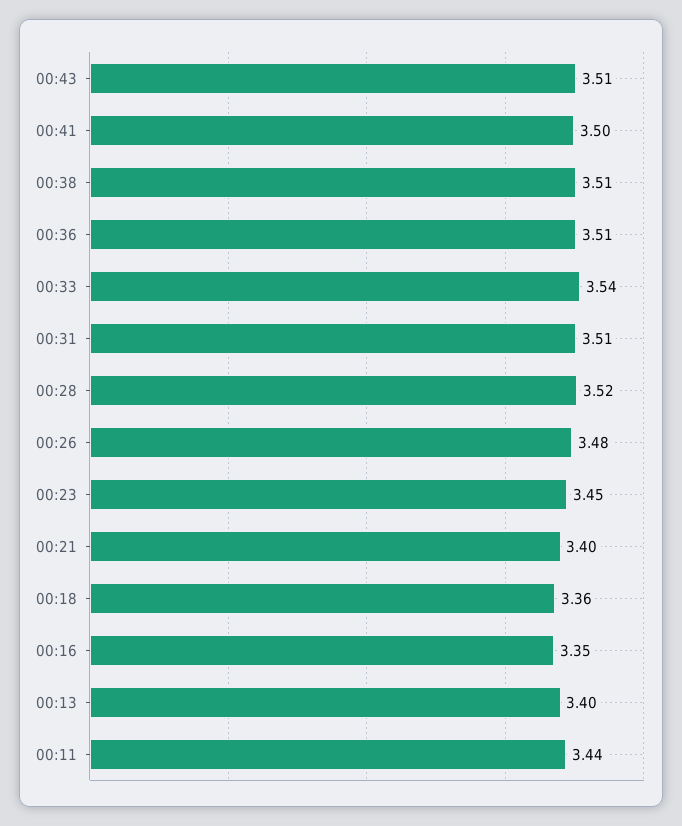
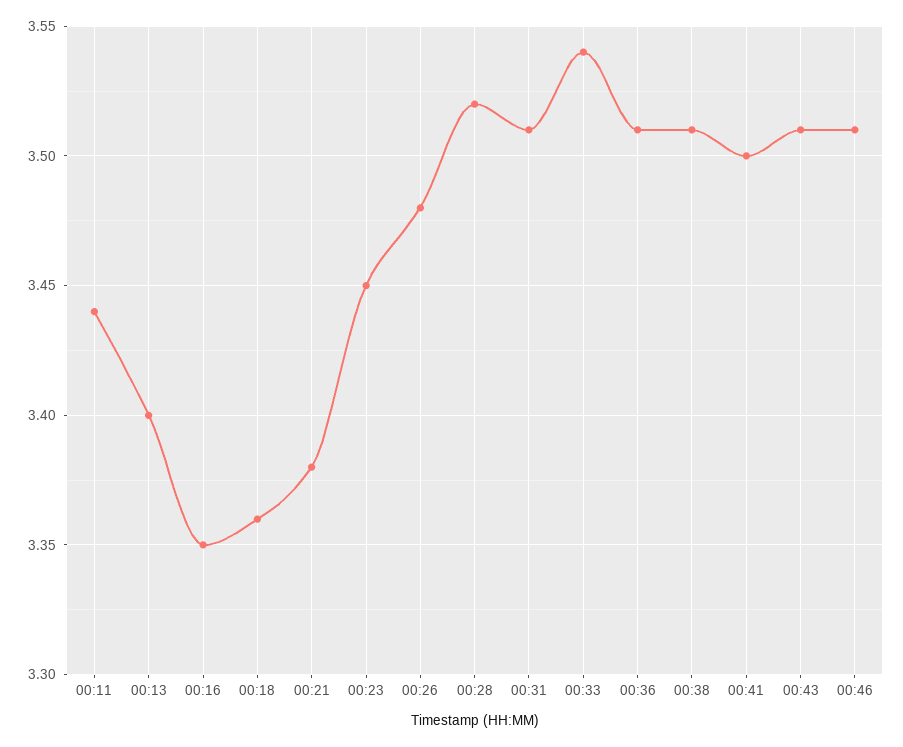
00:21: 3.4 -> 3.38
00:46: none -> 3.51

